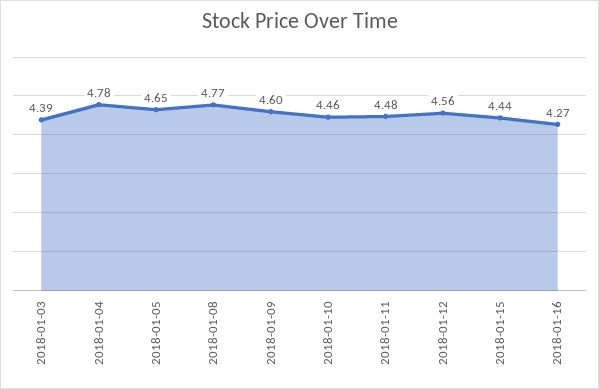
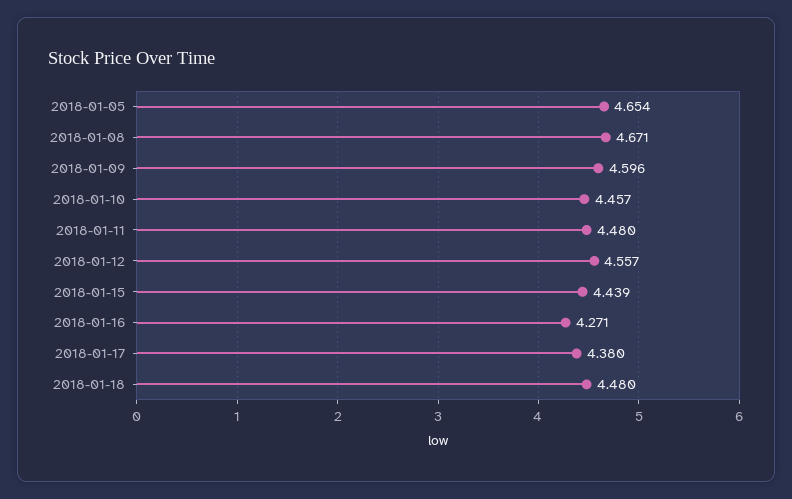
2018-01-03: 4.39 -> none
2018-01-04: 4.78 -> none
2018-01-08: 4.77 -> 4.671
2018-01-17: none -> 4.38
2018-01-18: none -> 4.48

